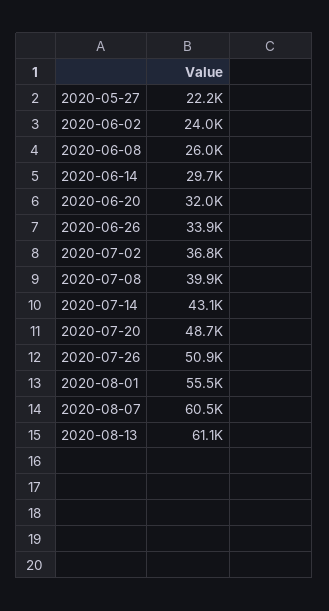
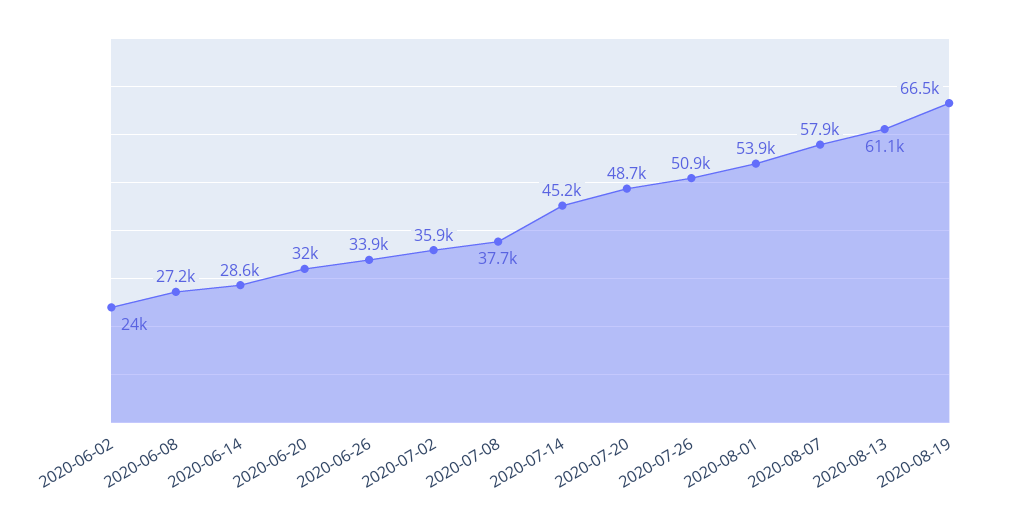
2020-05-27: 22200 -> none
2020-06-08: 26000 -> 27200
2020-06-14: 29700 -> 28600
2020-07-02: 36800 -> 35900
2020-07-08: 39900 -> 37700
2020-07-14: 43100 -> 45200
2020-08-01: 55500 -> 53900
2020-08-07: 60500 -> 57900
2020-08-19: none -> 66500

